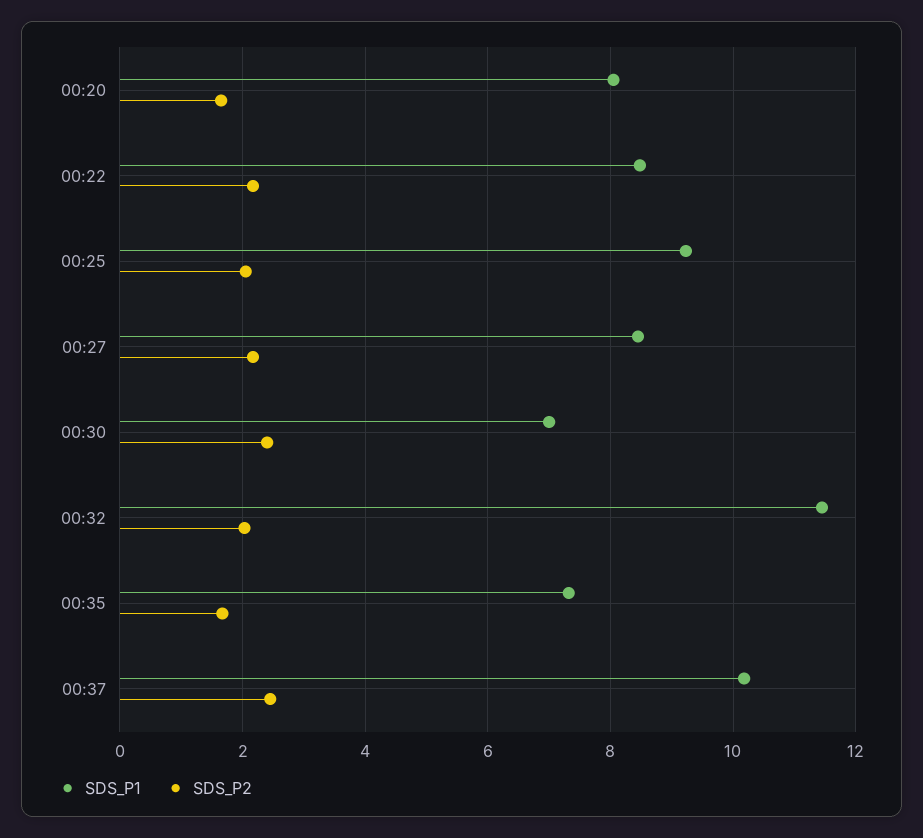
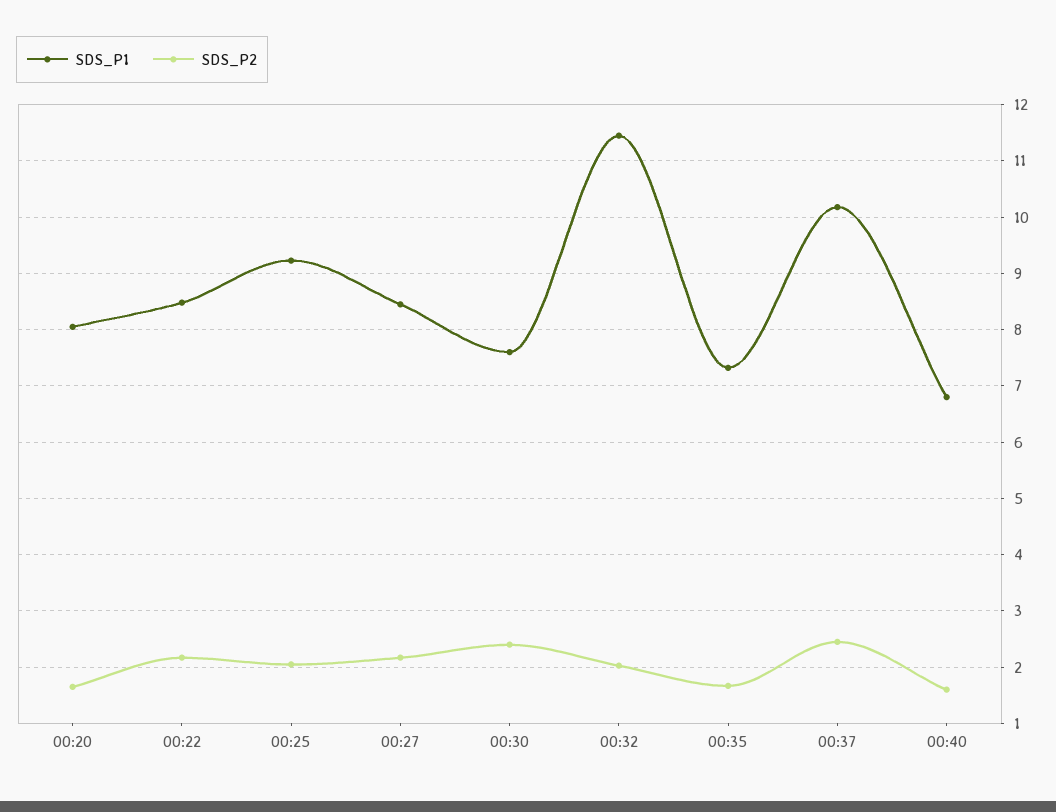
SDS_P1, 00:30: 7 -> 7.6
SDS_P1, 00:40: none -> 6.8
SDS_P2, 00:40: none -> 1.6

